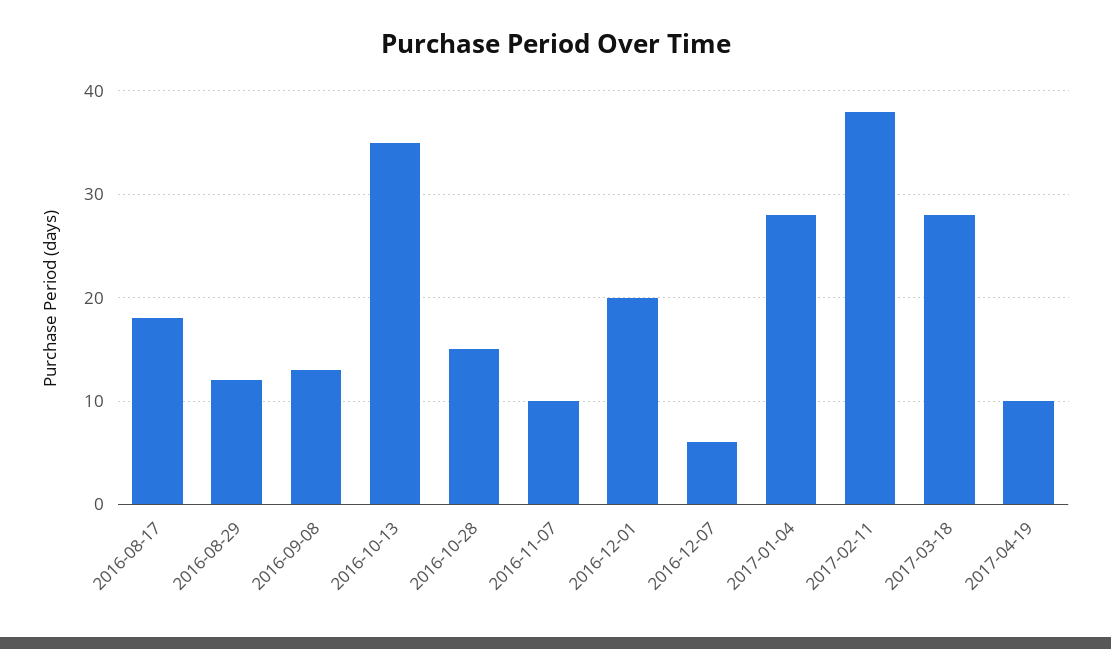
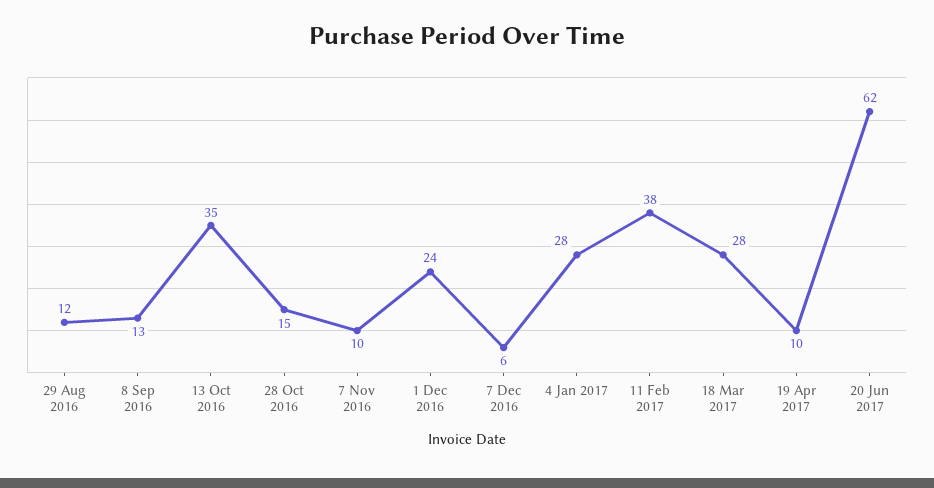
2016-08-17: 18 -> none
2016-12-01: 20 -> 24
20 Jun 2017: none -> 62

